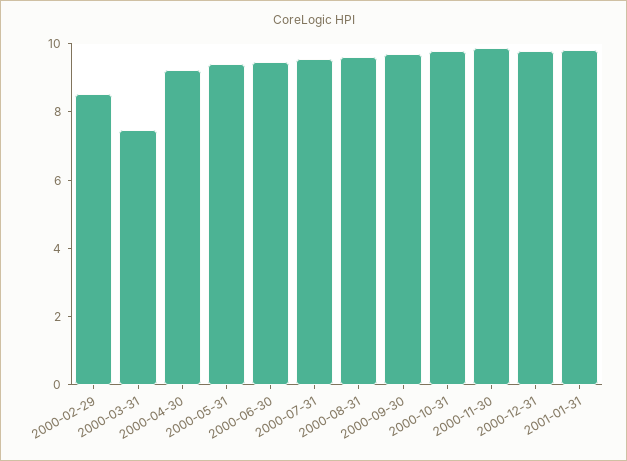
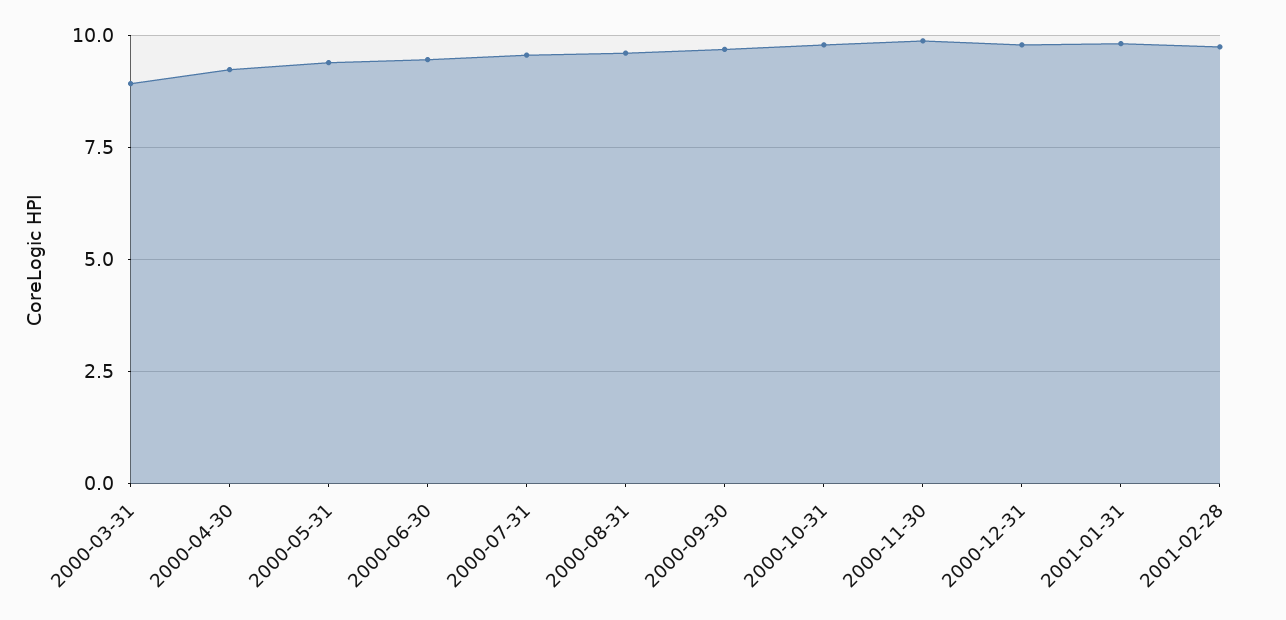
2000-02-29: 8.5 -> none
2000-03-31: 7.5 -> 9
2001-02-28: none -> 9.75

